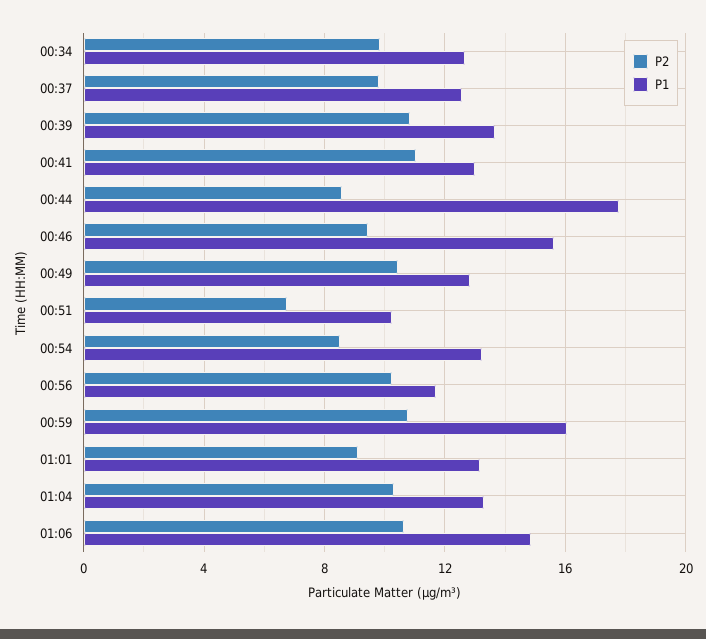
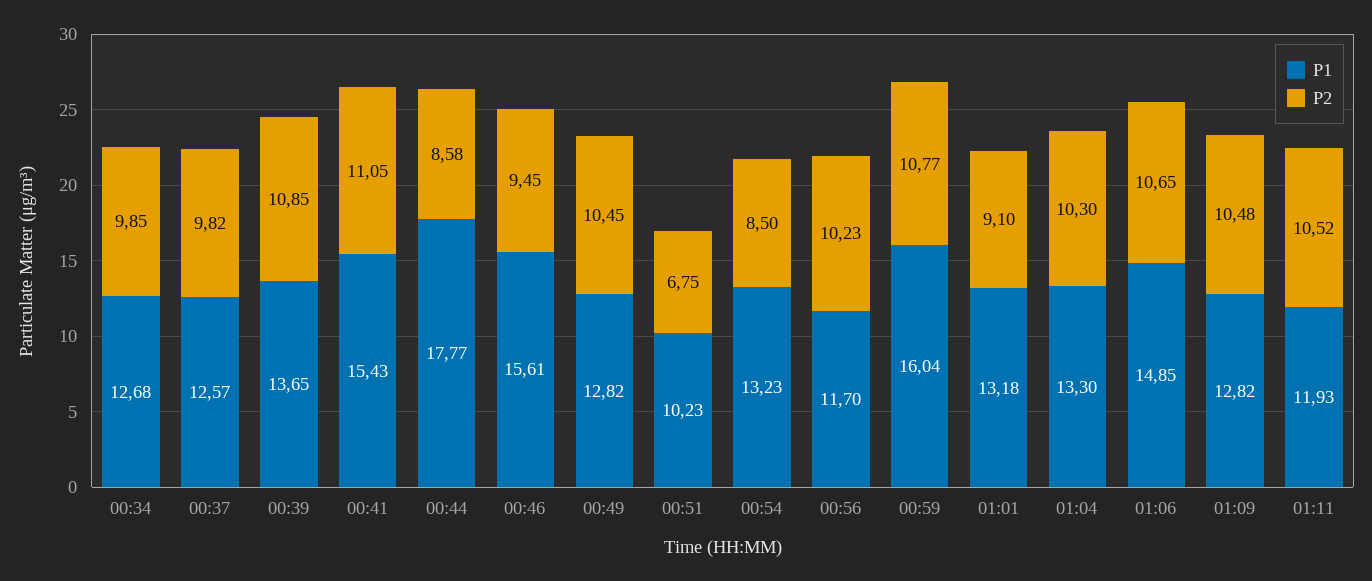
P1, 00:41: 13 -> 15.43
P1, 01:09: none -> 12.82
P2, 01:09: none -> 10.48
P1, 01:11: none -> 11.93
P2, 01:11: none -> 10.52

